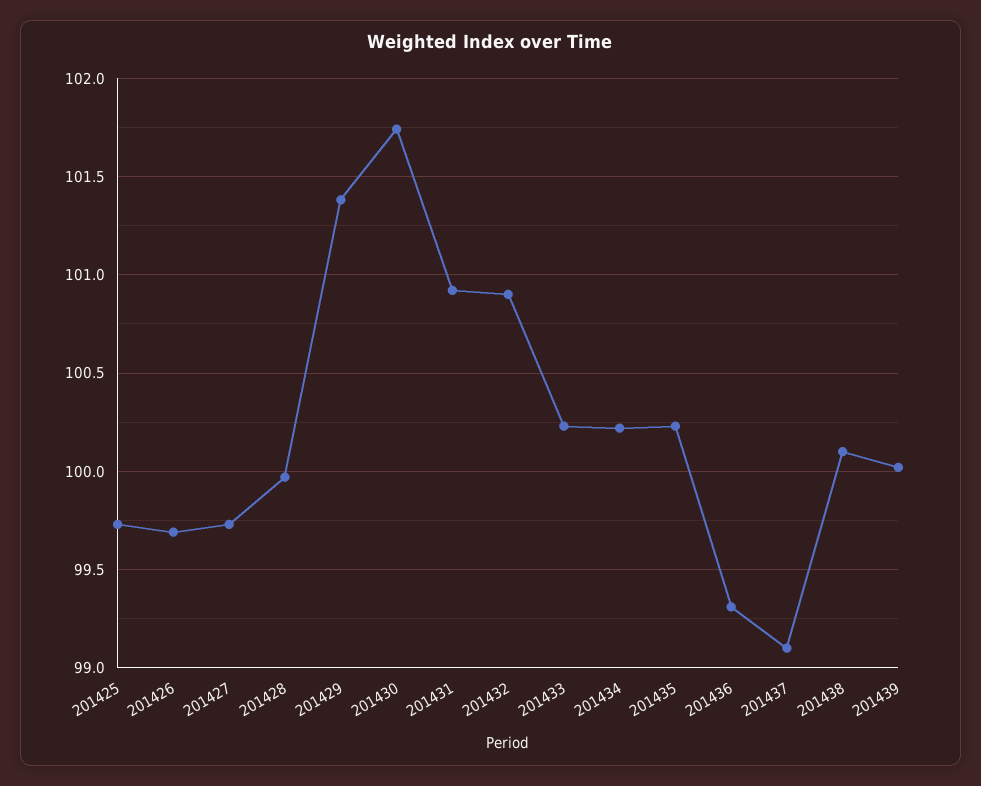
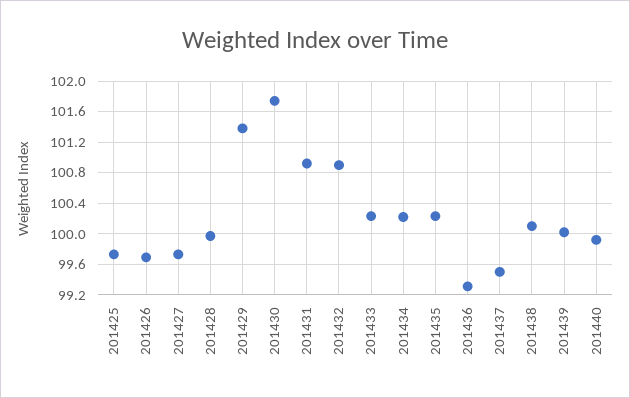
201437: 99.1 -> 99.5
201440: none -> 99.9

